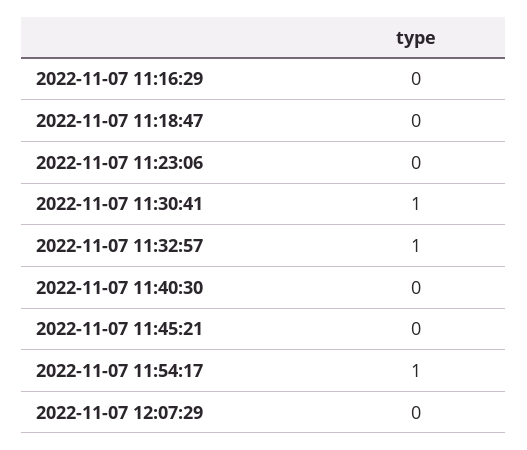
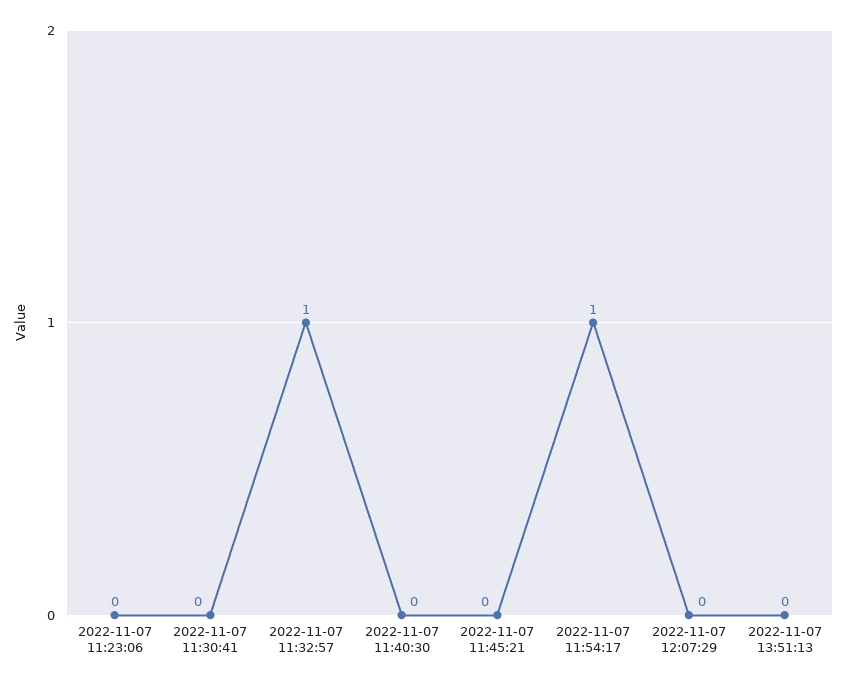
2022-11-07 11:16:29: 0 -> none
2022-11-07 11:18:47: 0 -> none
2022-11-07 11:30:41: 1 -> 0
2022-11-07 13:51:13: none -> 0

